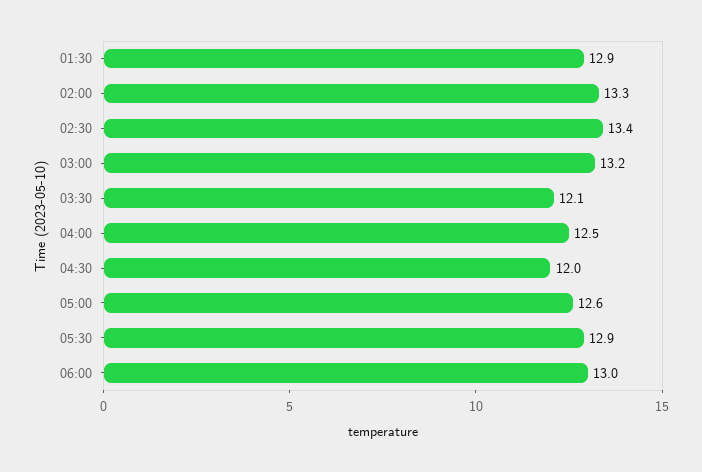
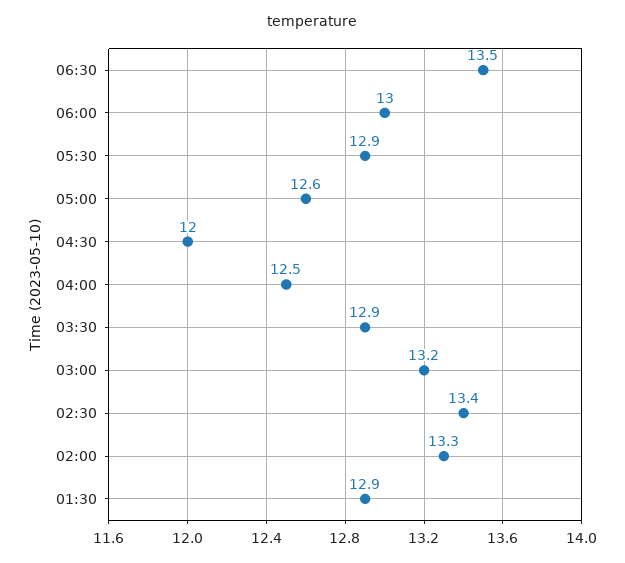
03:30: 12.1 -> 12.9
06:30: none -> 13.5

